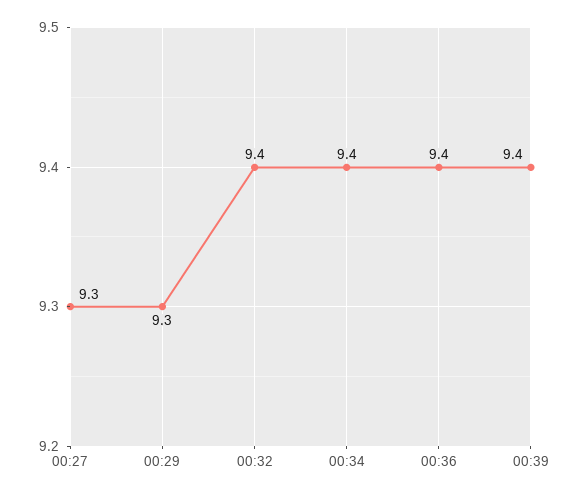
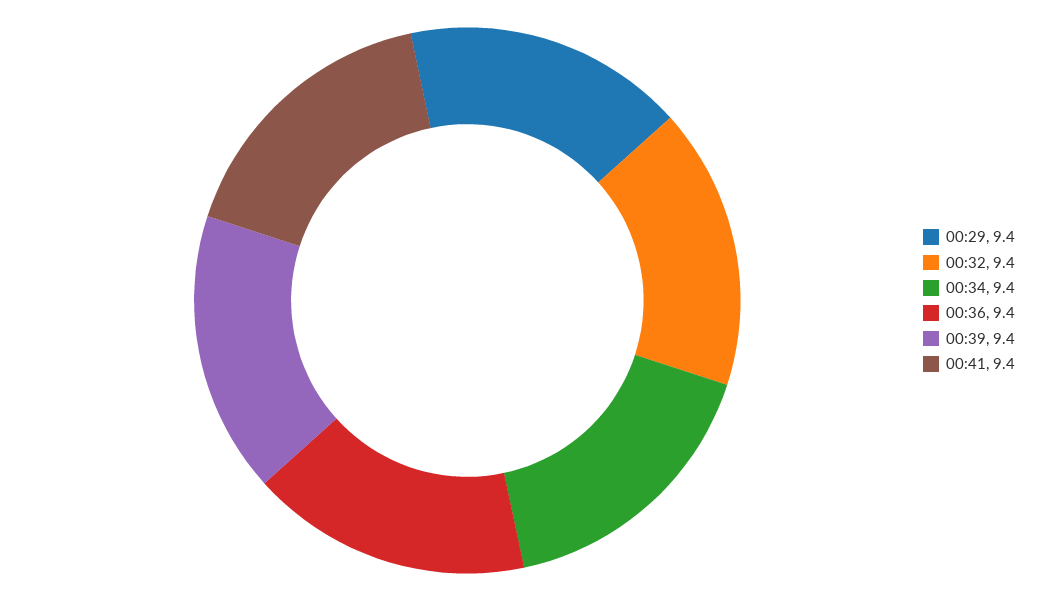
00:27: 9.3 -> none
00:29: 9.3 -> 9.4
00:41: none -> 9.4

